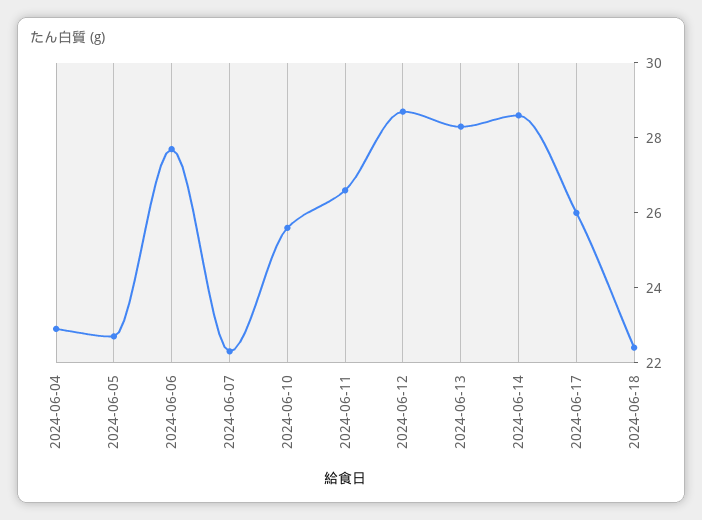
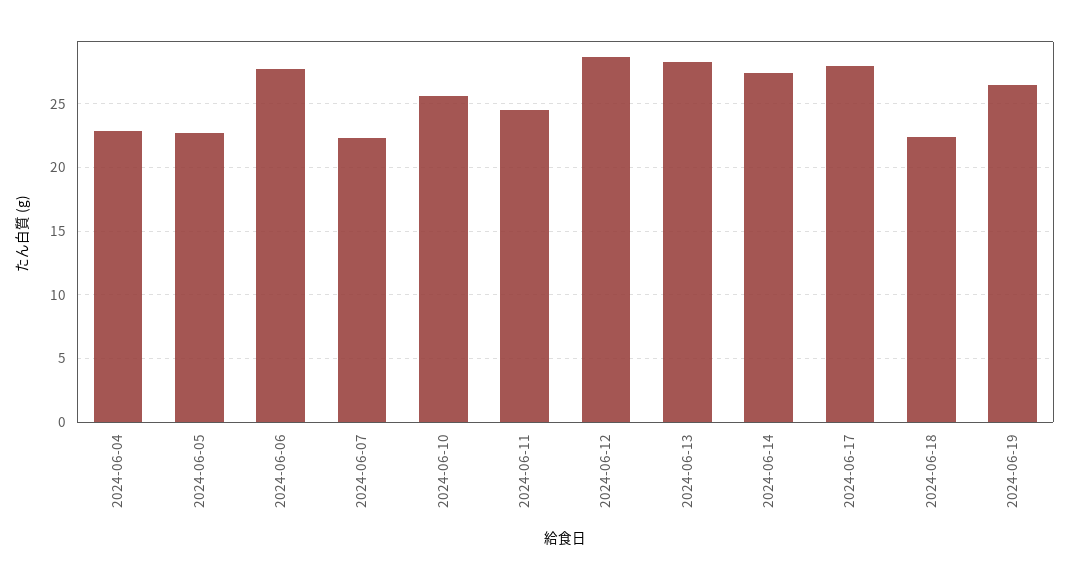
2024-06-11: 26.5 -> 24.5
2024-06-14: 28.5 -> 27.5
2024-06-17: 26 -> 28
2024-06-19: none -> 26.5

